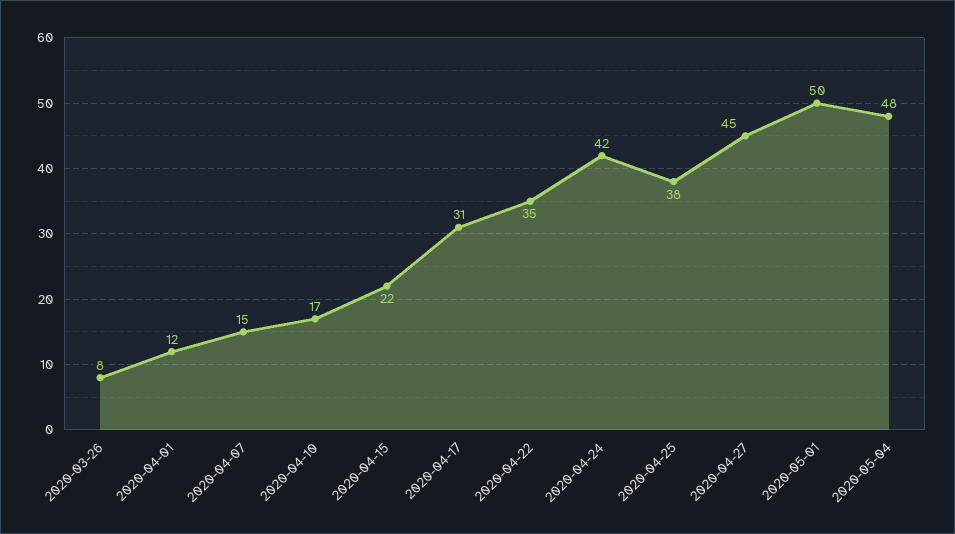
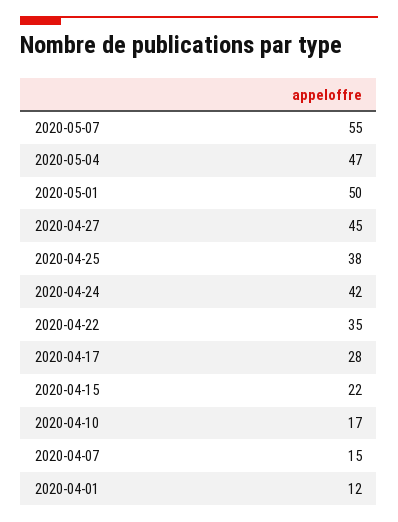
2020-03-26: 8 -> none
2020-04-17: 31 -> 28
2020-05-04: 48 -> 47
2020-05-07: none -> 55

